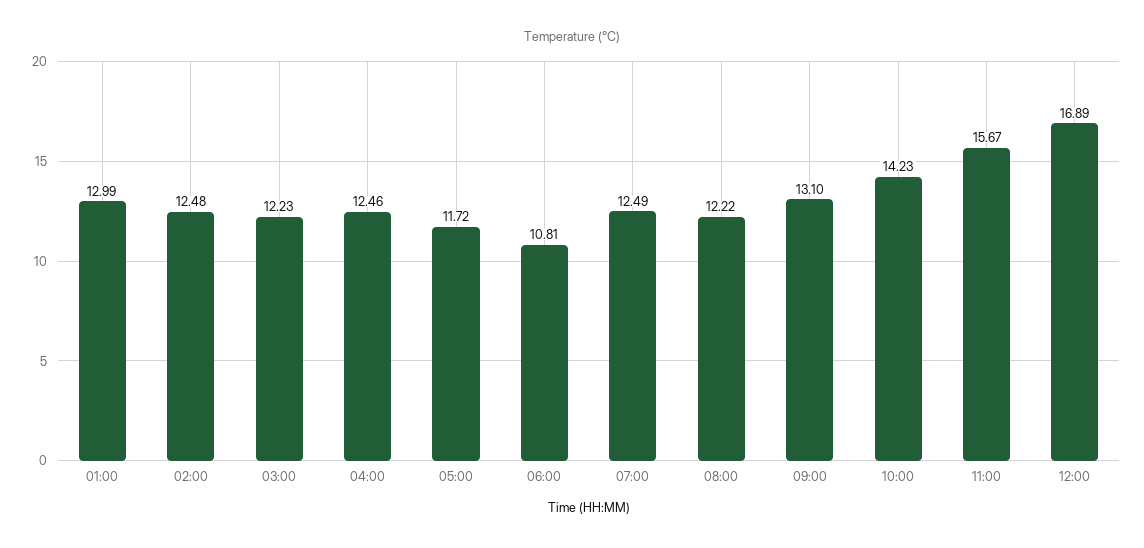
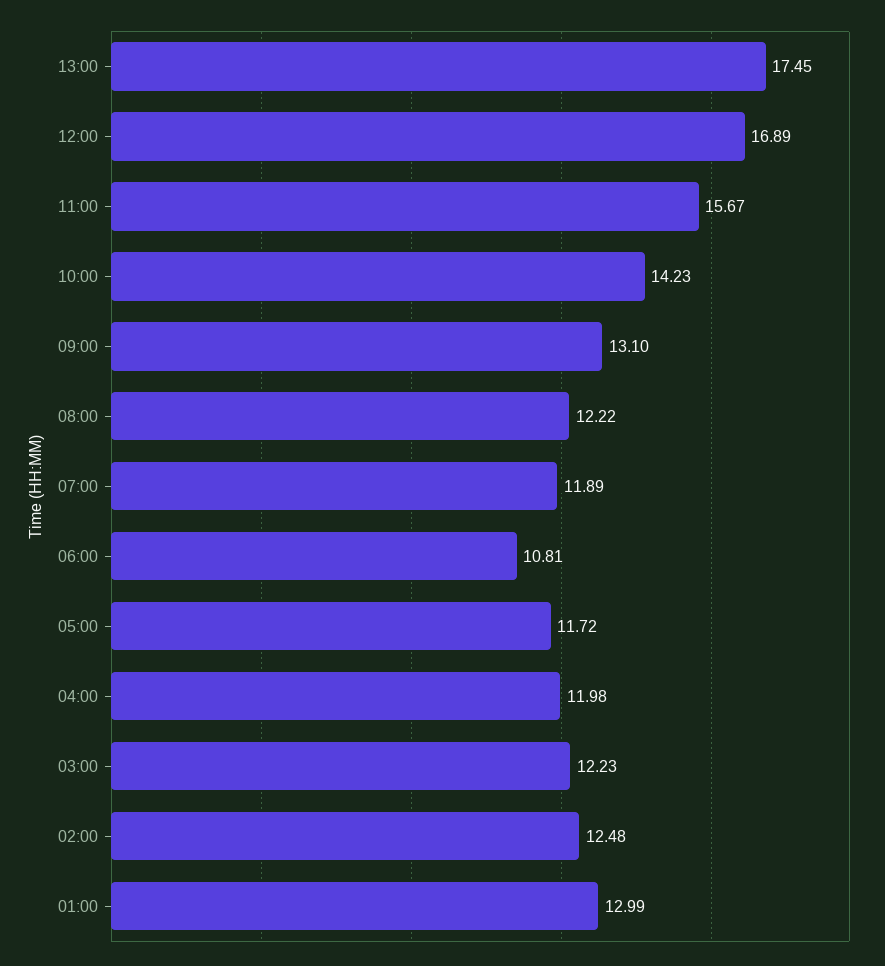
04:00: 12.46 -> 11.98
07:00: 12.49 -> 11.89
13:00: none -> 17.45

